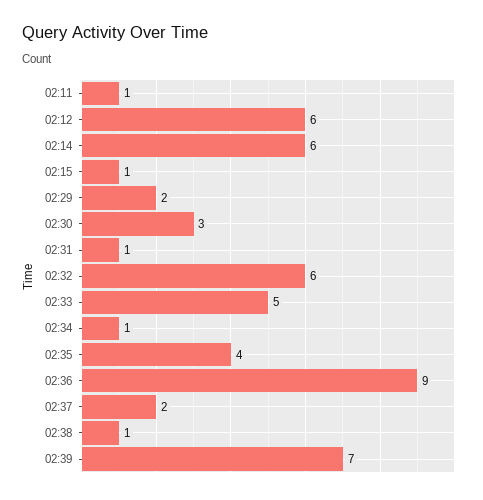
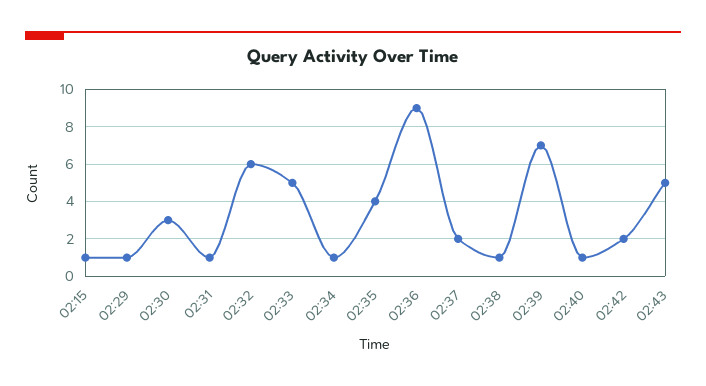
02:11: 1 -> none
02:12: 6 -> none
02:14: 6 -> none
02:29: 2 -> 1
02:40: none -> 1
02:42: none -> 2
02:43: none -> 5

